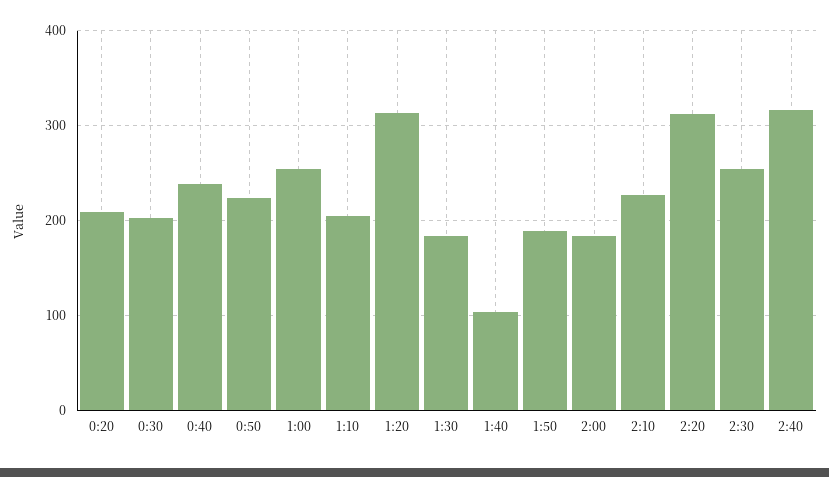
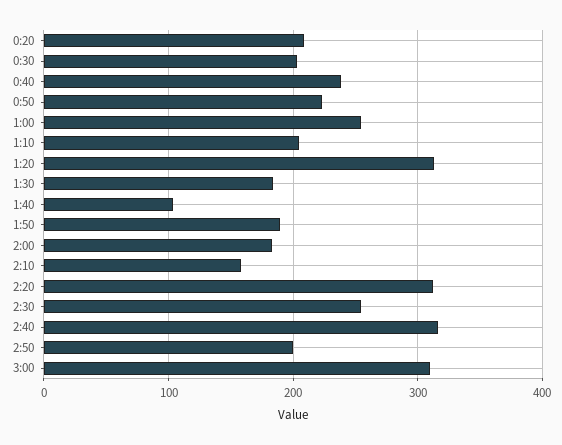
2:10: 230 -> 160
2:50: none -> 200
3:00: none -> 310

